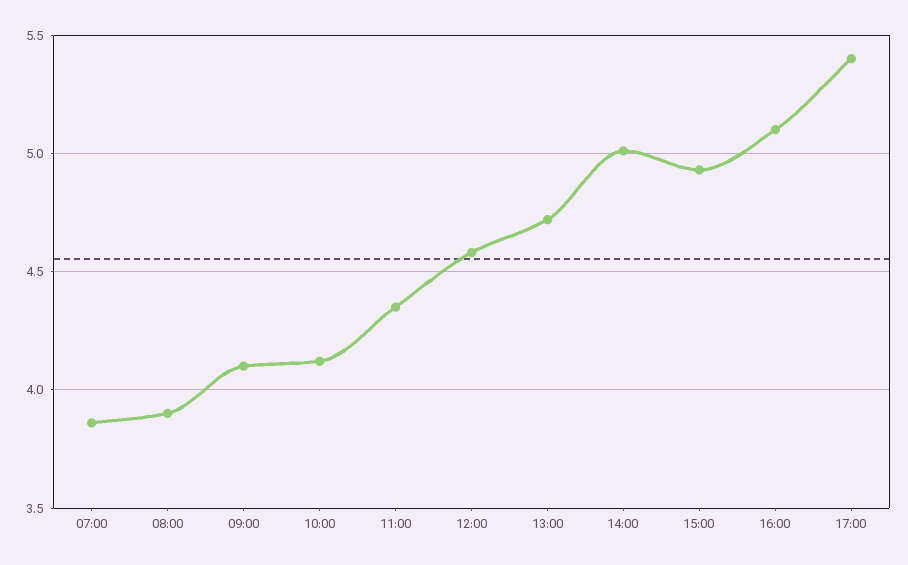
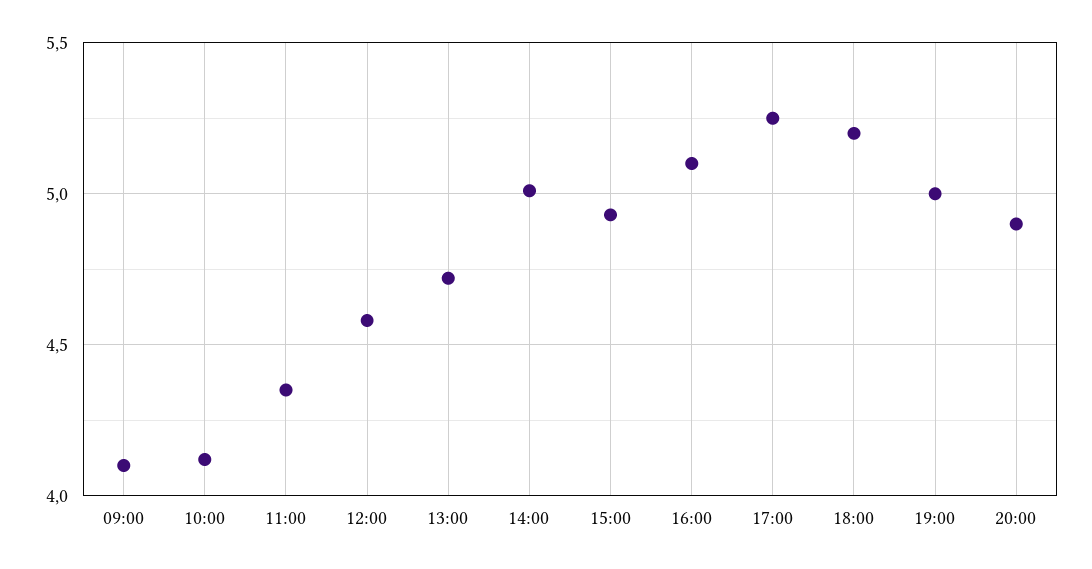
07:00: 3.85 -> none
08:00: 3.9 -> none
17:00: 5.4 -> 5.25
18:00: none -> 5.2
19:00: none -> 5
20:00: none -> 4.9

